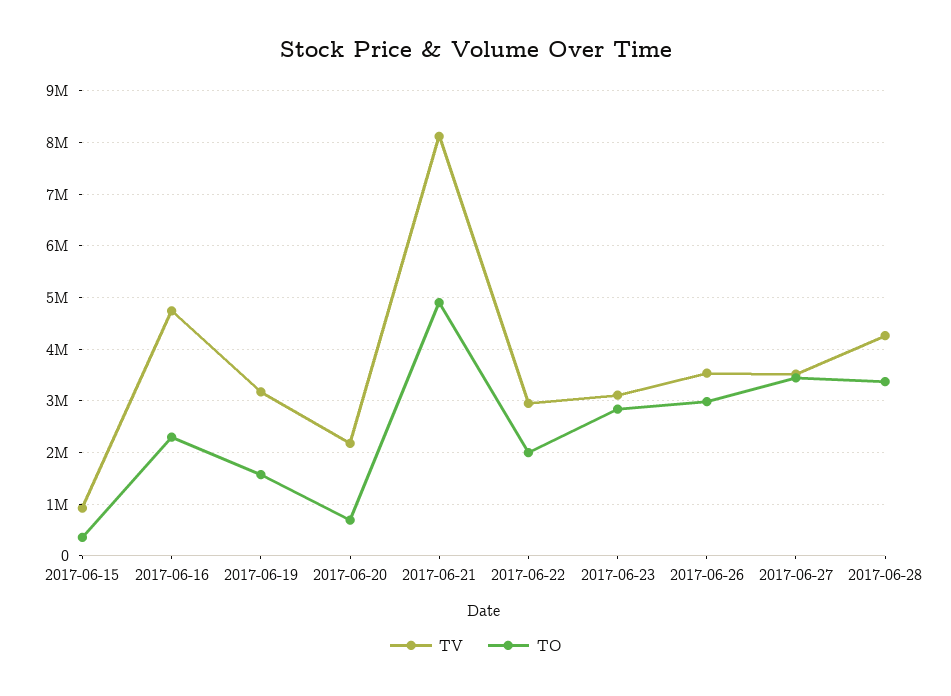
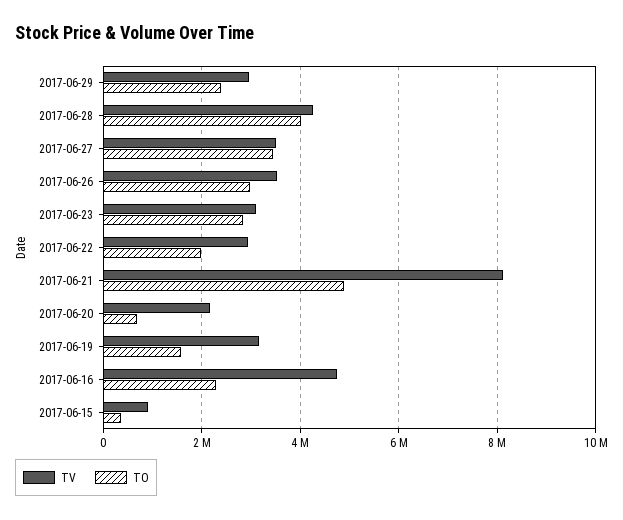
TO, 2017-06-28: 3400000 -> 4000000
TV, 2017-06-29: none -> 3000000
TO, 2017-06-29: none -> 2400000

